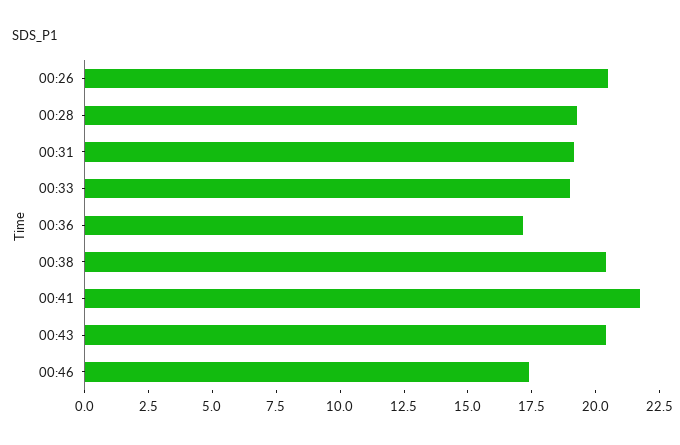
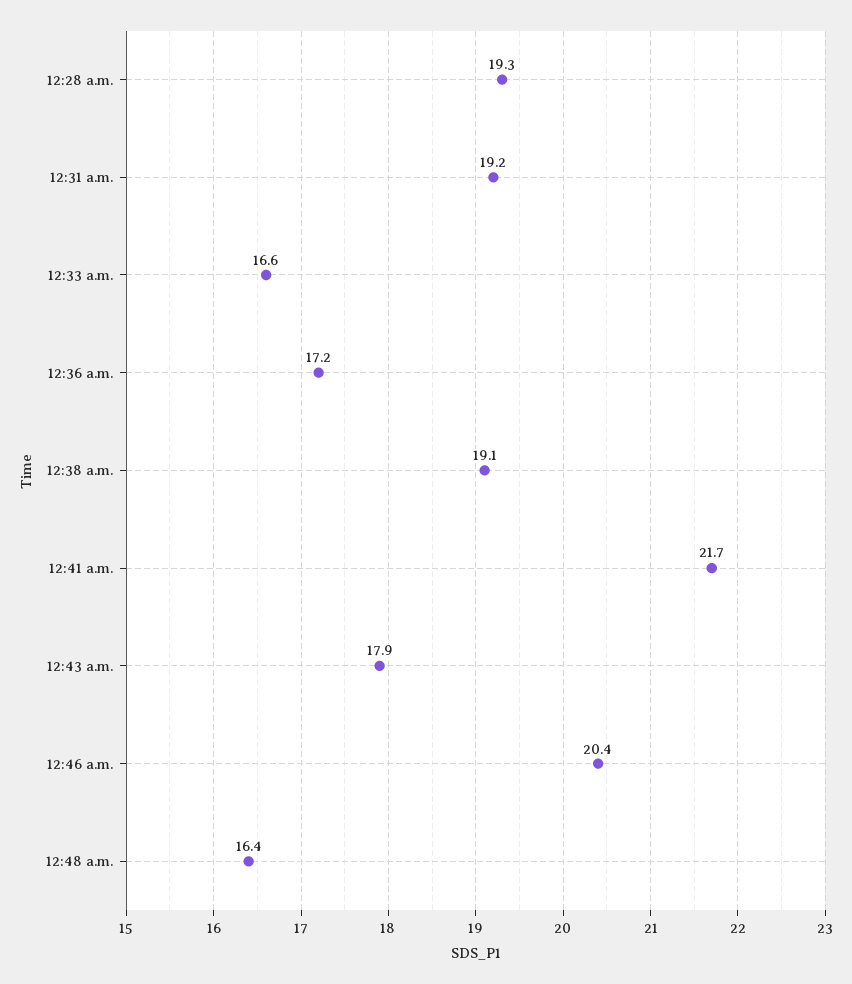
00:26: 20.5 -> none
00:33: 19 -> 16.6
00:38: 20.5 -> 19.1
00:43: 20.5 -> 17.9
00:46: 17.5 -> 20.4
12:48 a.m.: none -> 16.4

